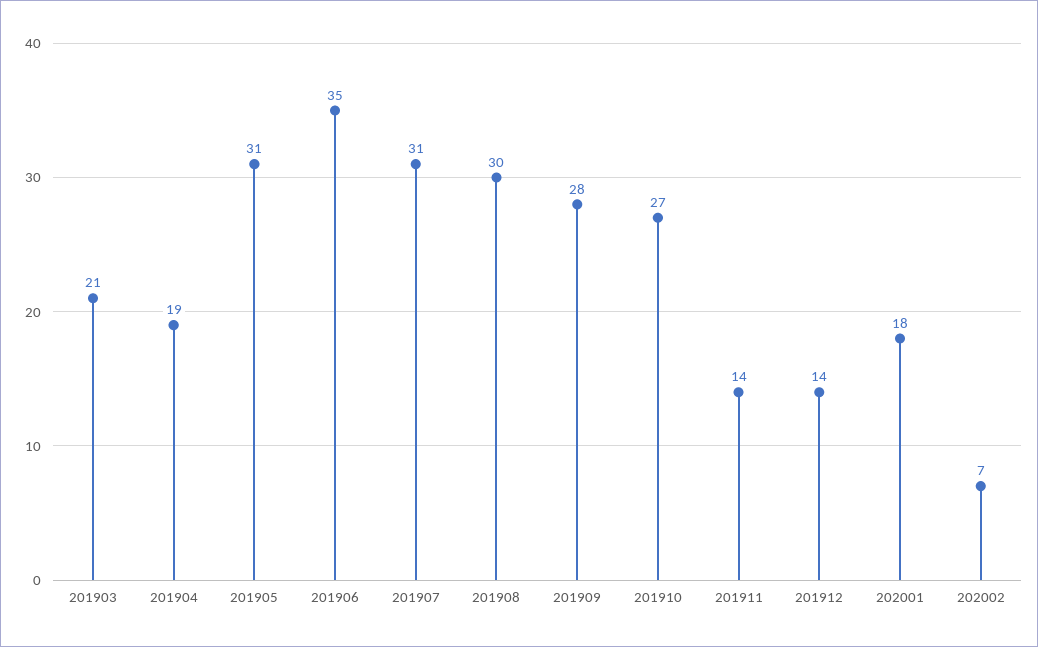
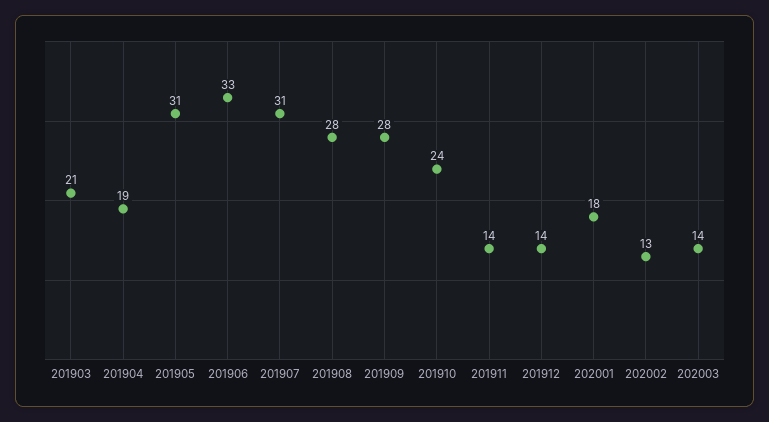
201906: 35 -> 33
201908: 30 -> 28
201910: 27 -> 24
202002: 7 -> 13
202003: none -> 14

